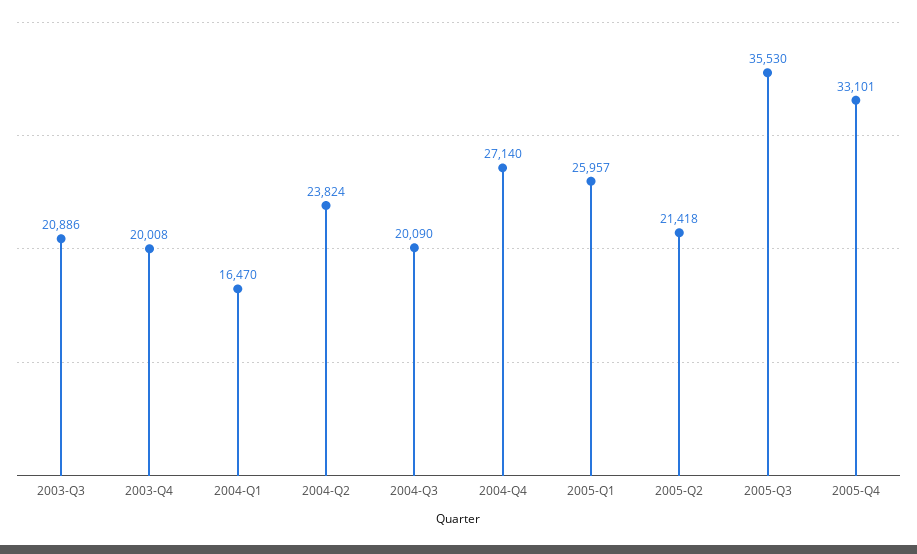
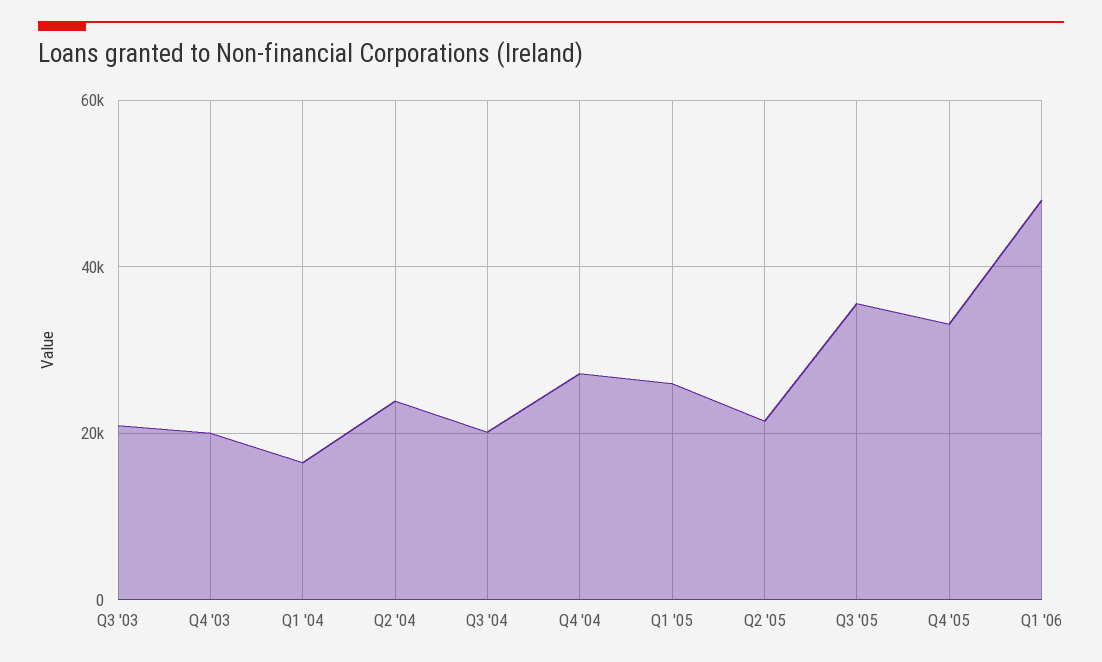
Q1 '06: none -> 48000

